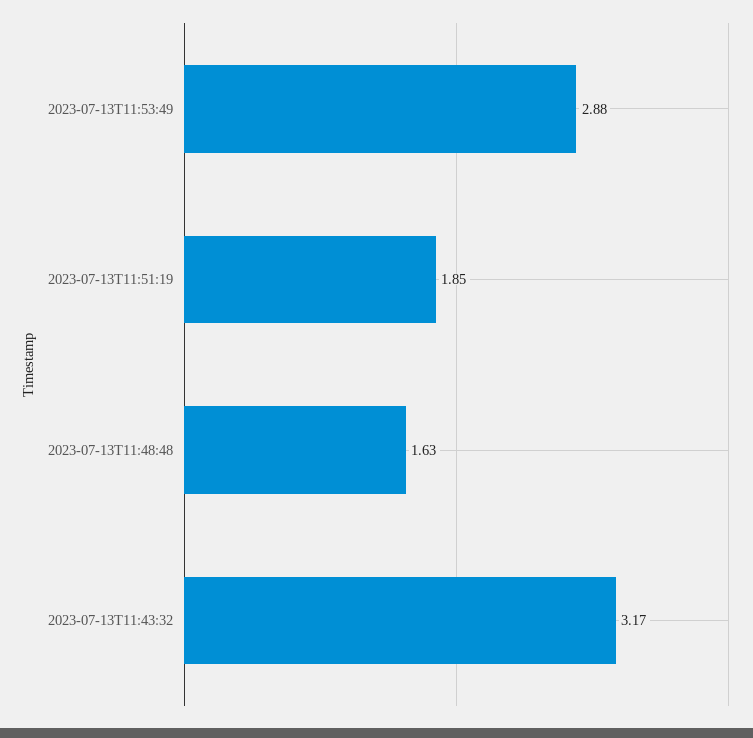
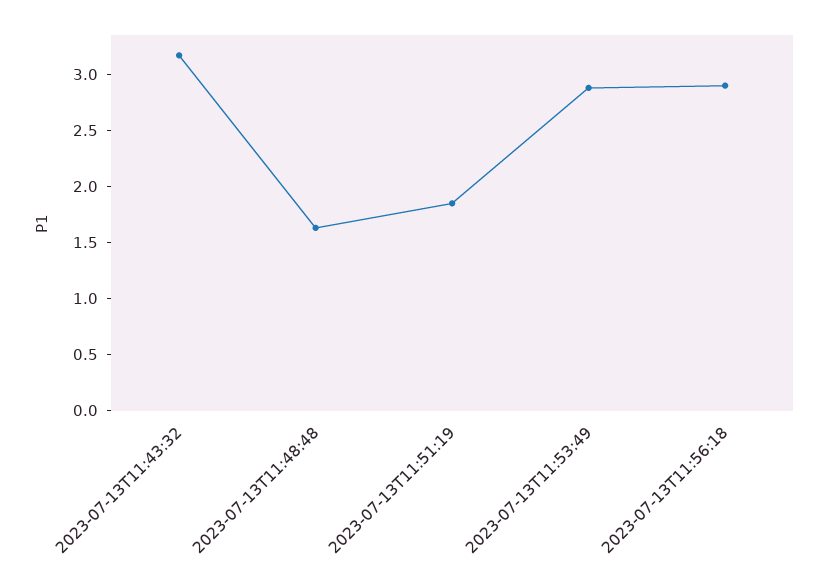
2023-07-13T11:56:18: none -> 2.9

